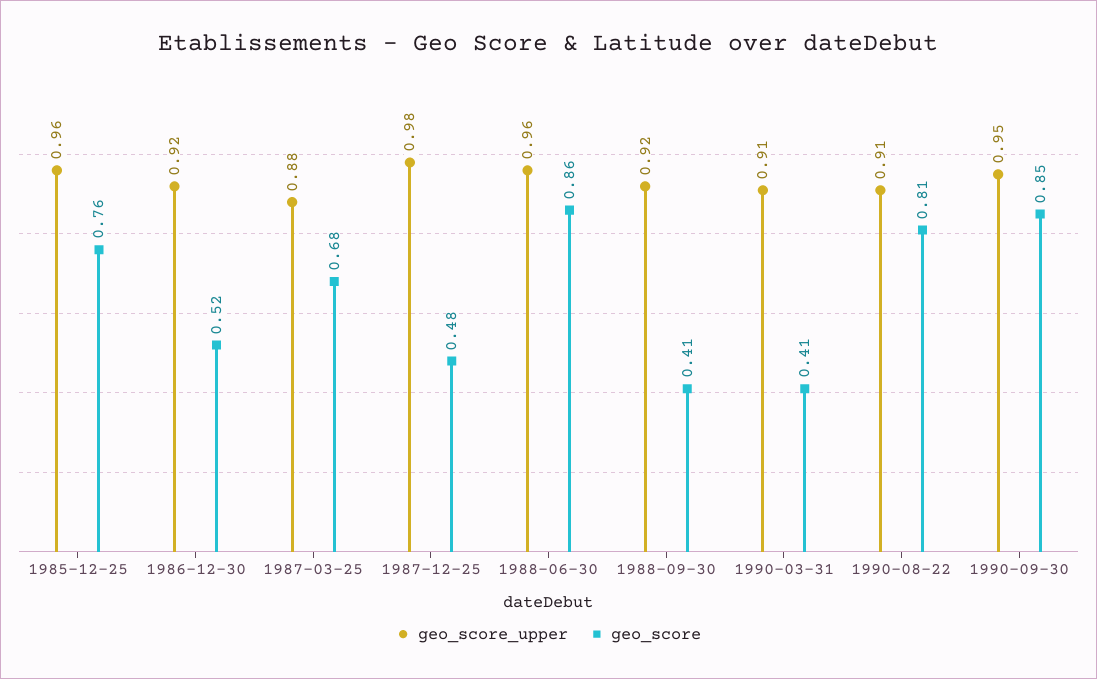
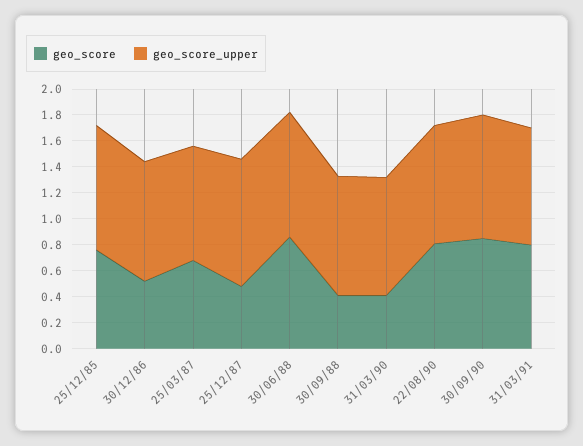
geo_score, 31/03/91: none -> 0.8
geo_score_upper, 31/03/91: none -> 0.9

